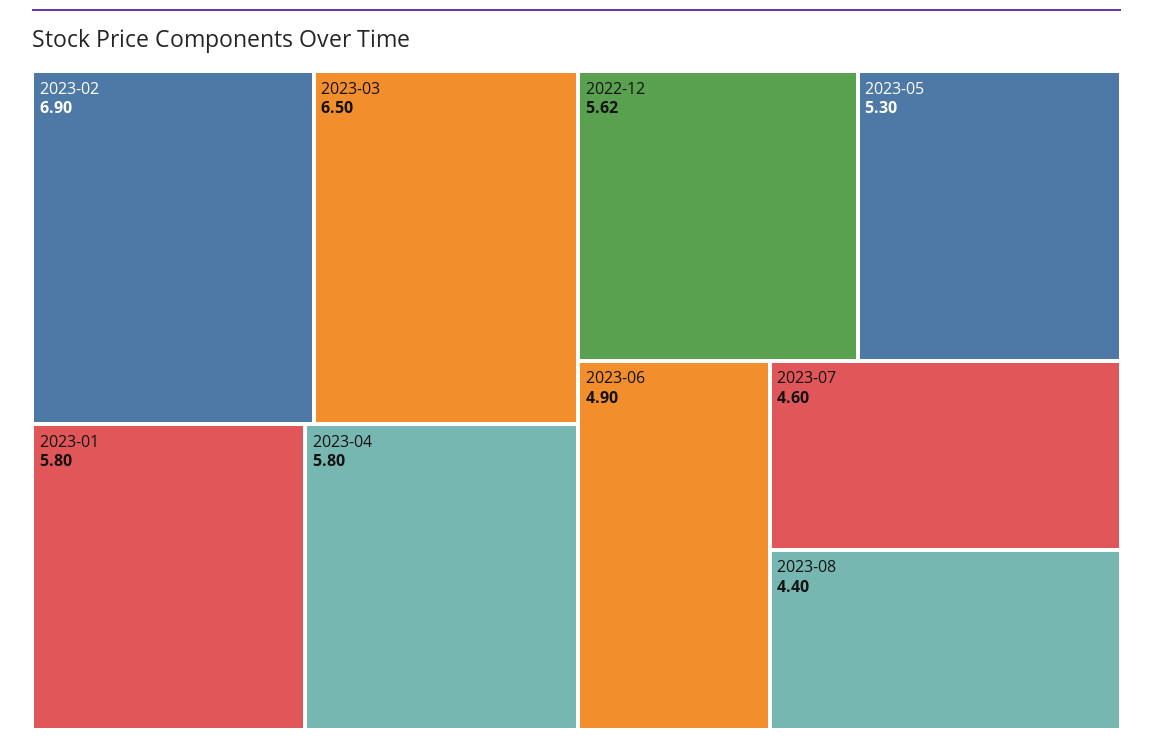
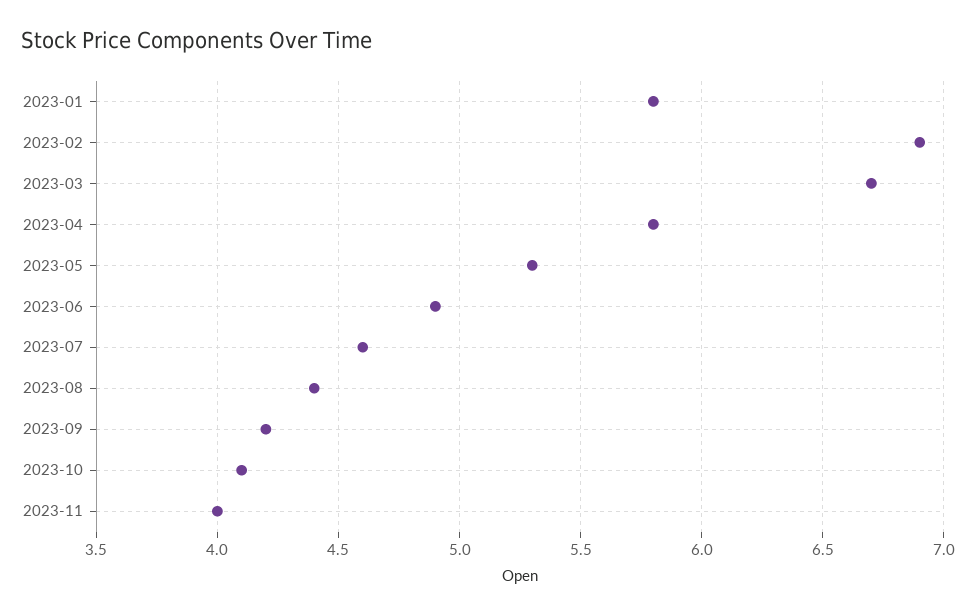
2023-03: 6.5 -> 6.7
2022-12: 5.62 -> none
2023-09: none -> 4.2
2023-10: none -> 4.1
2023-11: none -> 4

